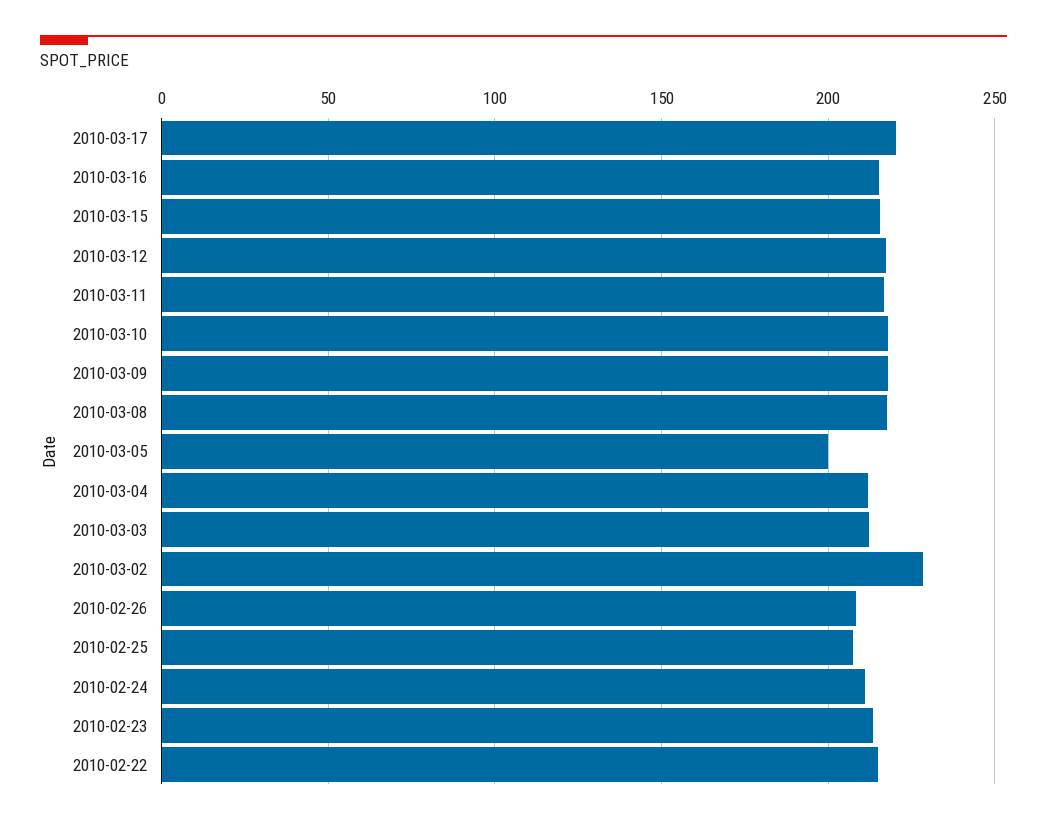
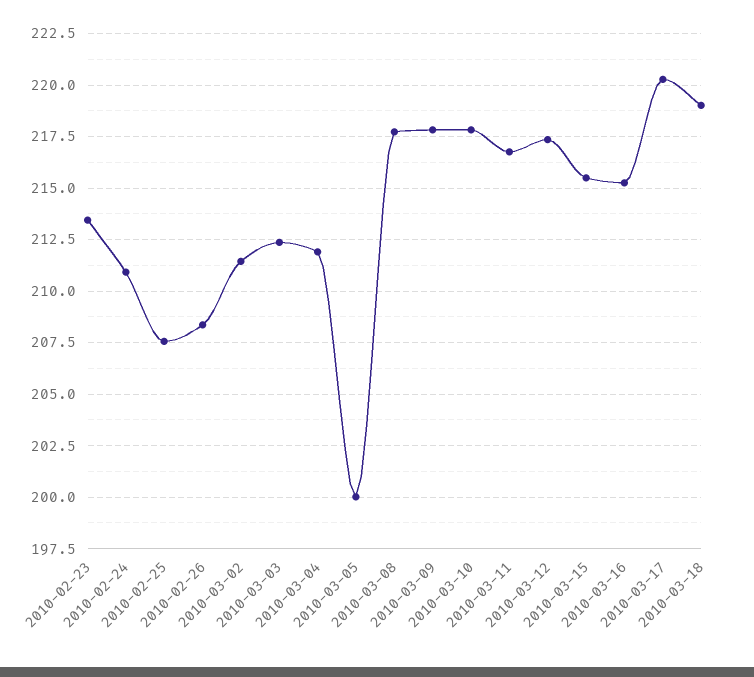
2010-03-02: 230 -> 211.5
2010-02-22: 215 -> none
2010-03-18: none -> 219

